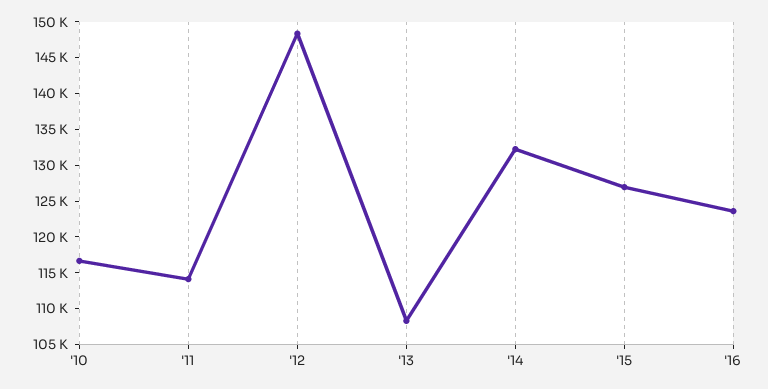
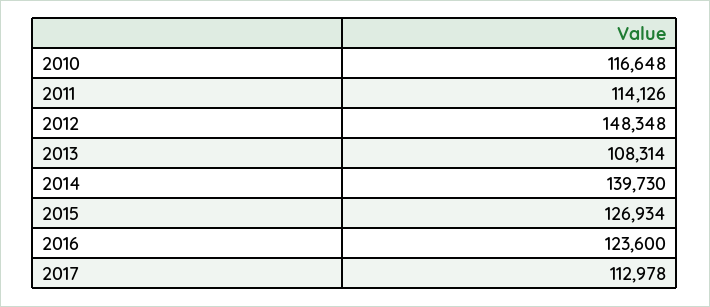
'14: 132500 -> 139730
2017: none -> 112978

